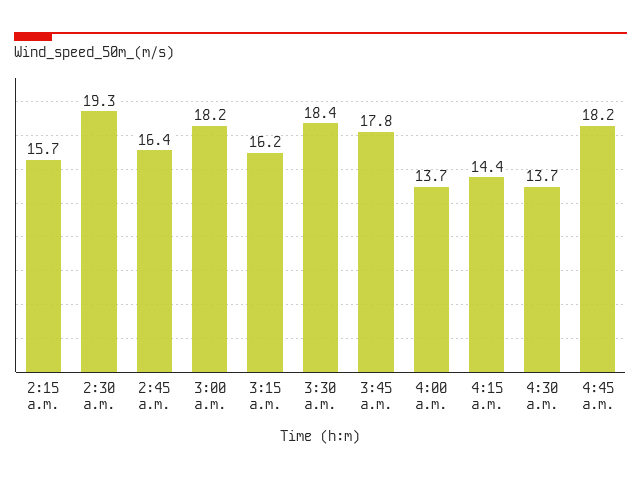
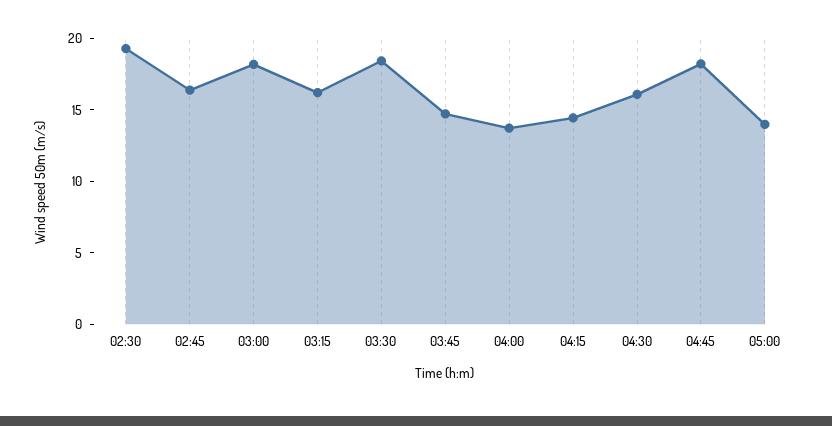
2:15 a.m.: 15.7 -> none
3:45 a.m.: 17.8 -> 15
4:30 a.m.: 13.7 -> 16
05:00: none -> 14

